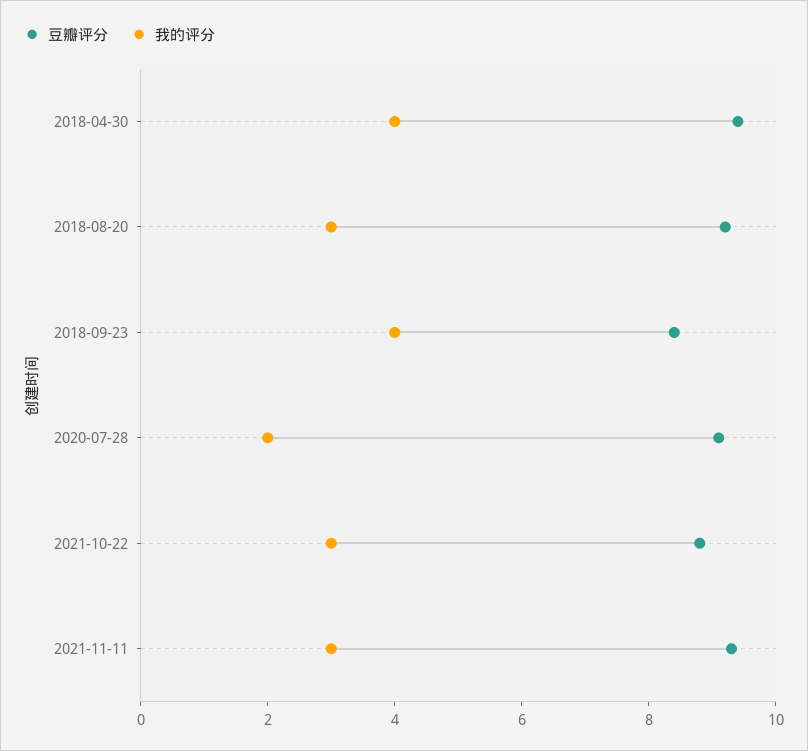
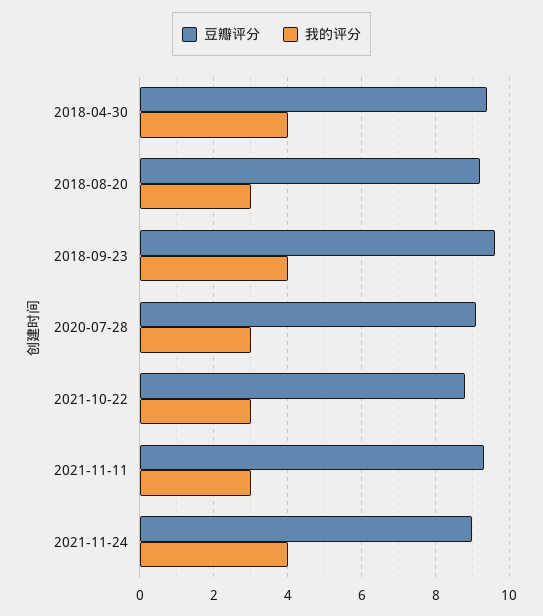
豆瓣评分, 2018-09-23: 8.5 -> 9.5
我的评分, 2020-07-28: 2 -> 3
豆瓣评分, 2021-11-24: none -> 9
我的评分, 2021-11-24: none -> 4

